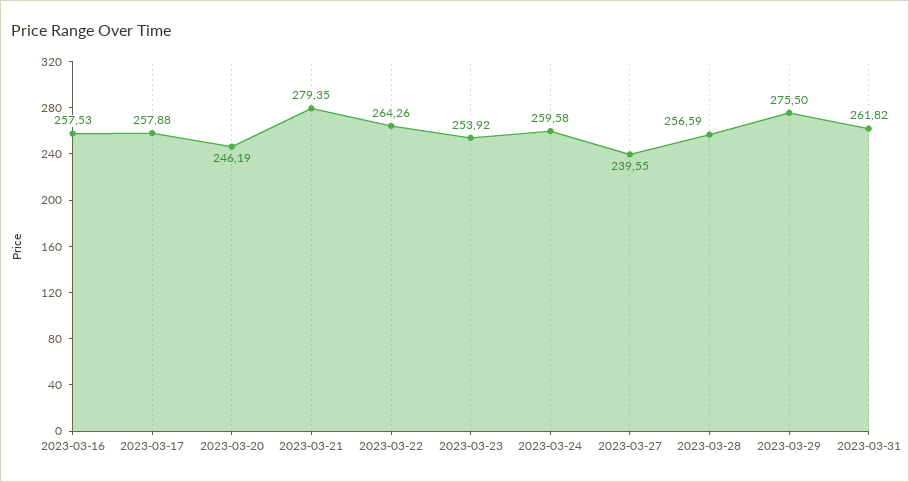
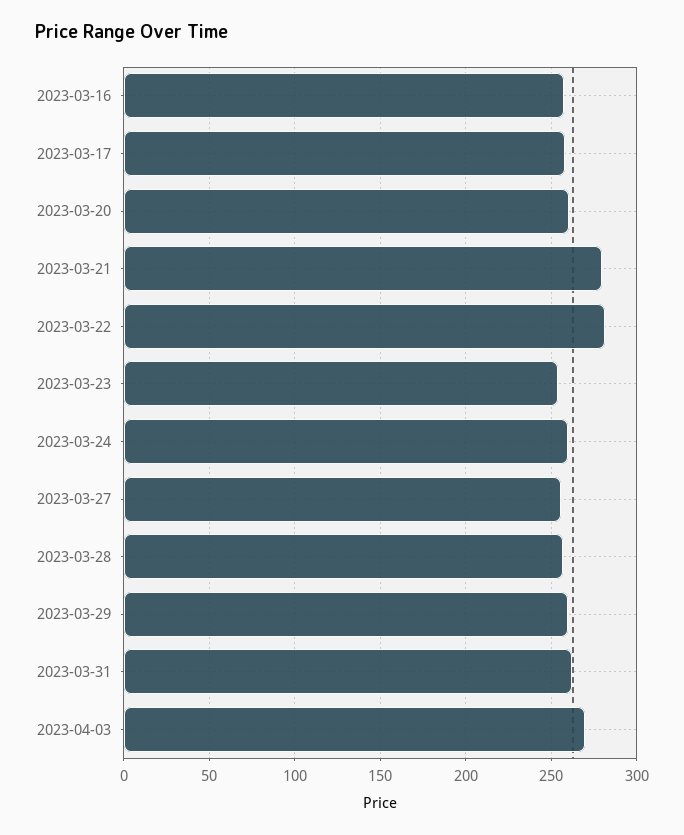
2023-03-20: 246.19 -> 260
2023-03-22: 264.26 -> 280
2023-03-27: 239.55 -> 255
2023-03-29: 275.5 -> 260
2023-04-03: none -> 270

